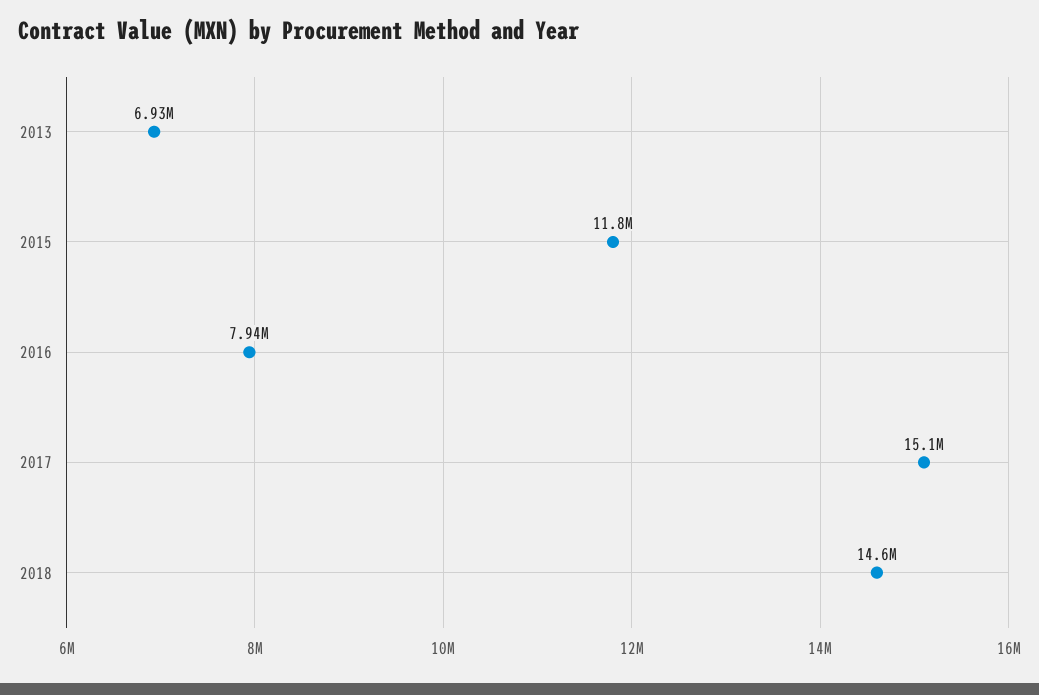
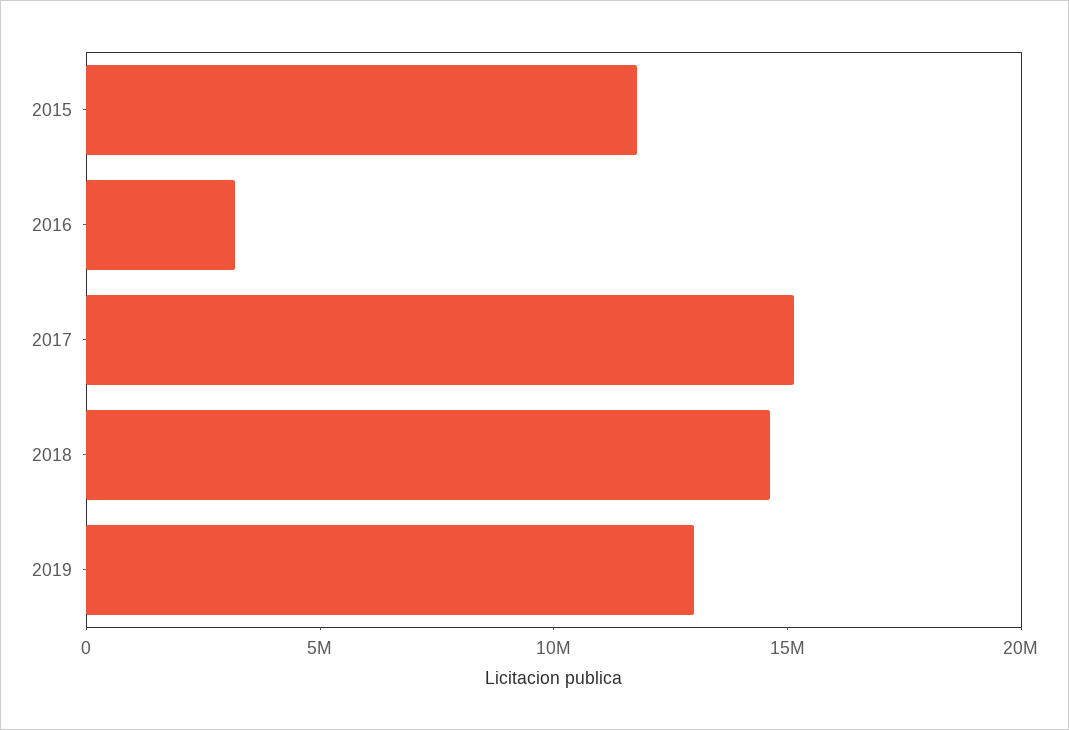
2013: 6930000 -> none
2016: 7940000 -> 3000000
2019: none -> 13000000

